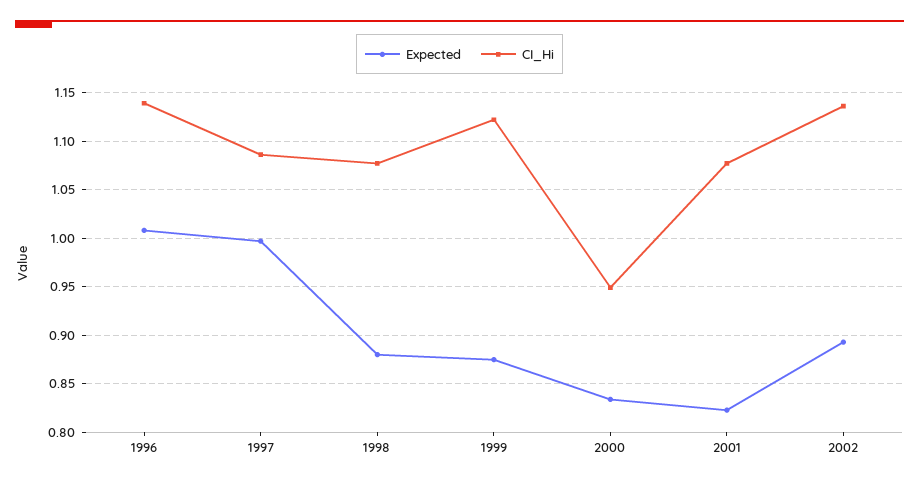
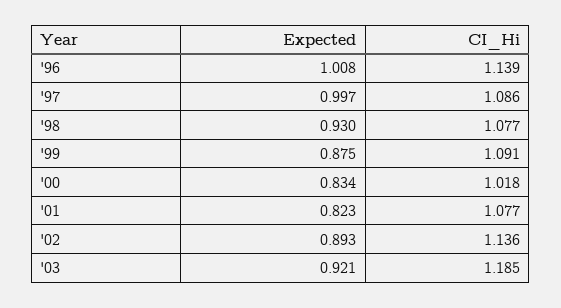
Expected, 1998: 0.88 -> 0.93
CI_Hi, 1999: 1.12 -> 1.091
CI_Hi, 2000: 0.95 -> 1.018
Expected, '03: none -> 0.921
CI_Hi, '03: none -> 1.185

